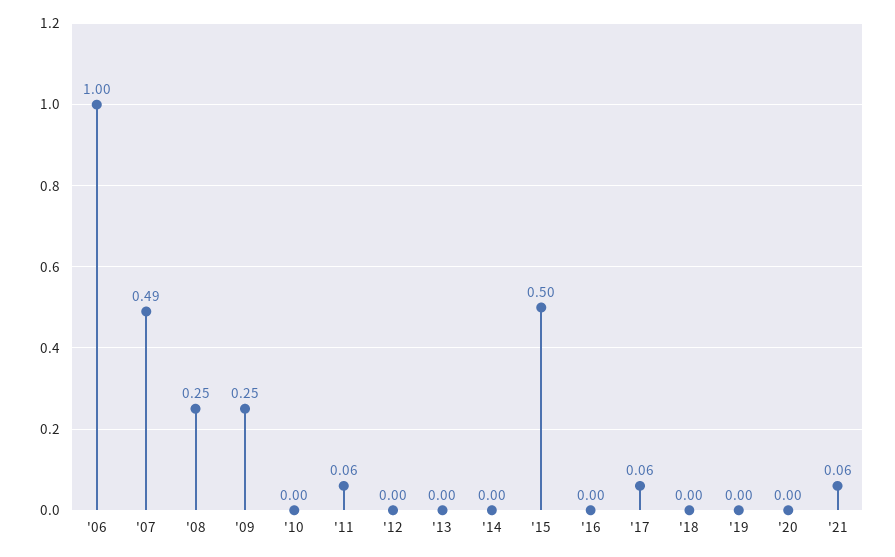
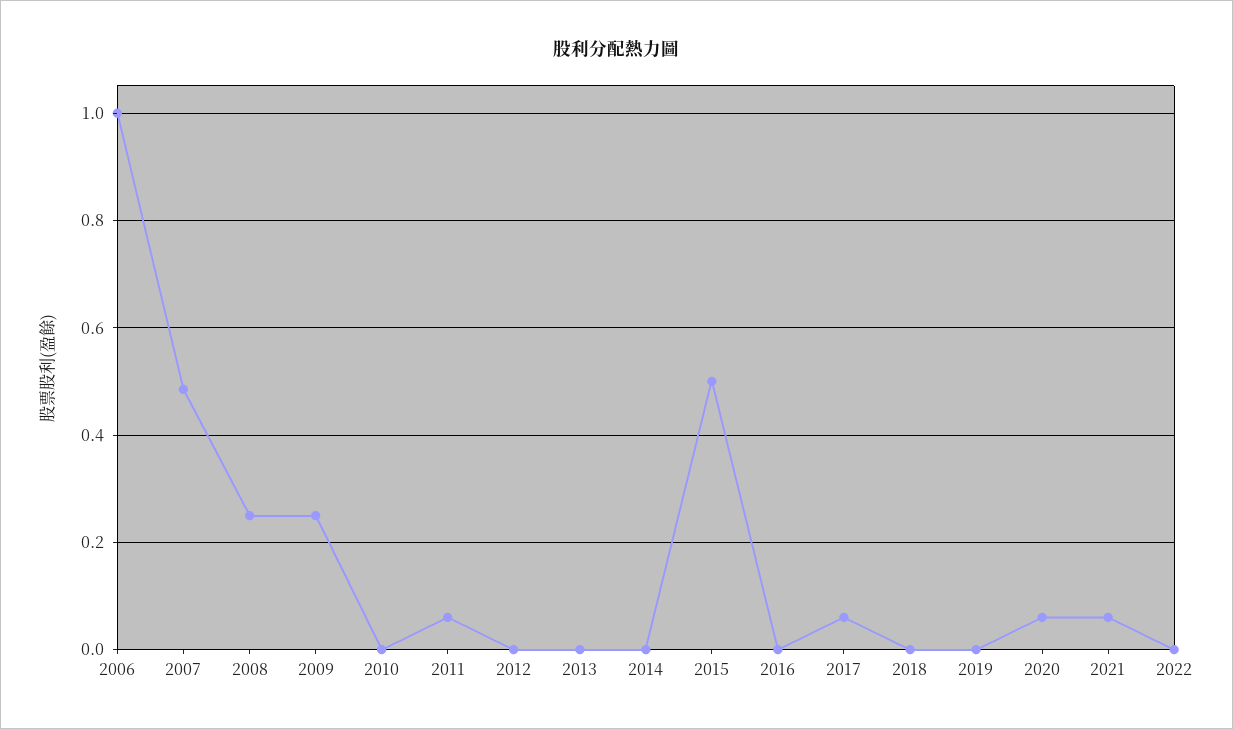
'20: 0 -> 0.06
2022: none -> 0

